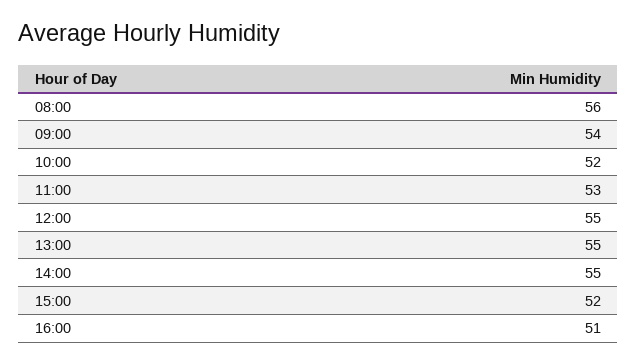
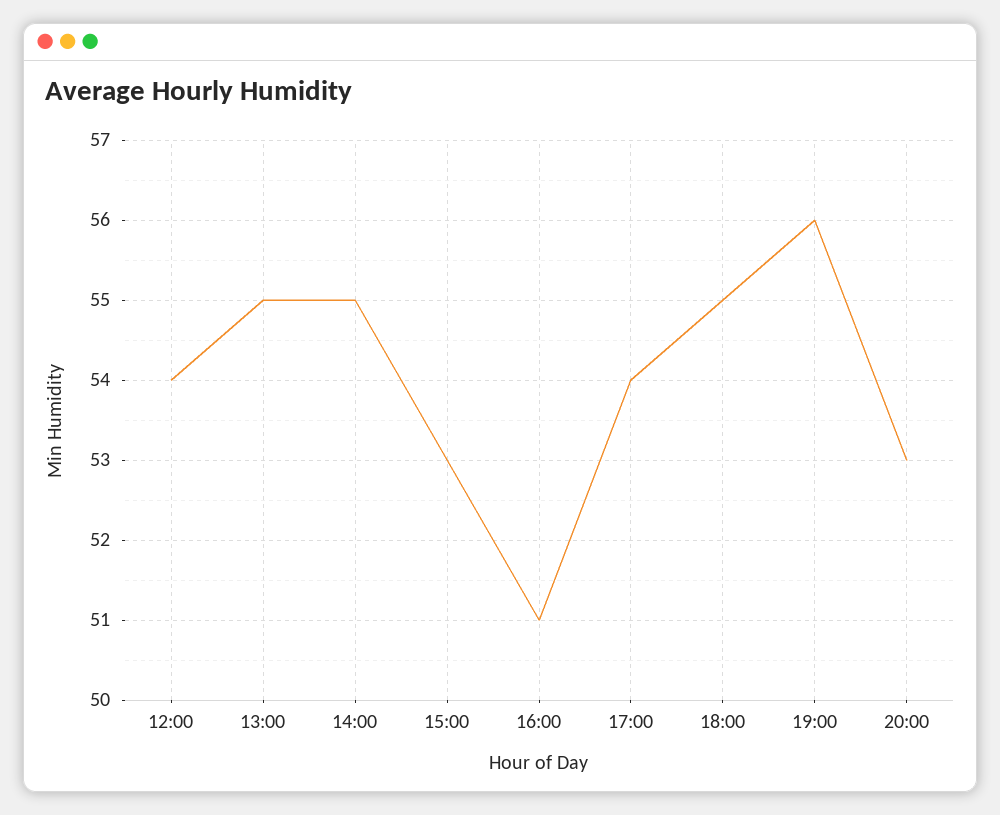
08:00: 56 -> none
09:00: 54 -> none
10:00: 52 -> none
11:00: 53 -> none
12:00: 55 -> 54
15:00: 52 -> 53
17:00: none -> 54
18:00: none -> 55
19:00: none -> 56
20:00: none -> 53

